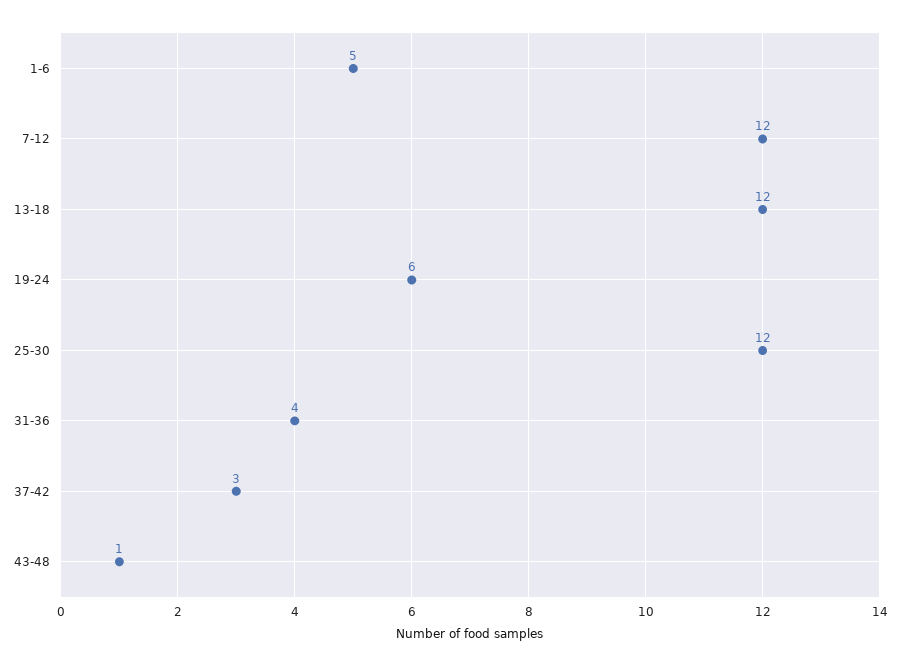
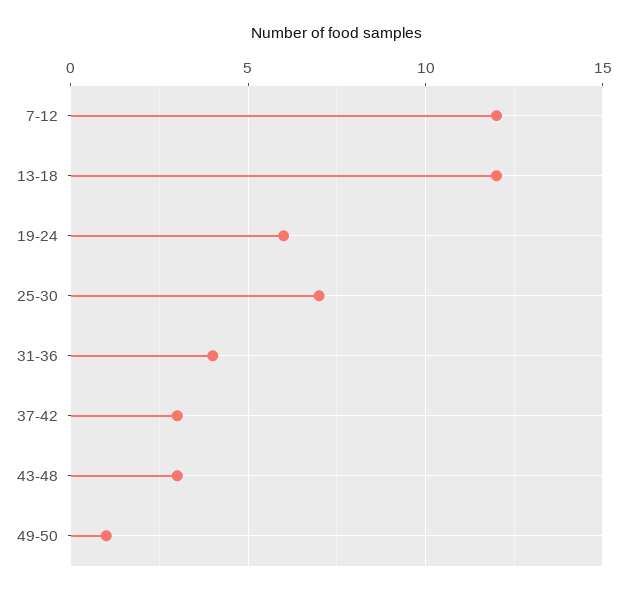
1-6: 5 -> none
25-30: 12 -> 7
43-48: 1 -> 3
49-50: none -> 1

